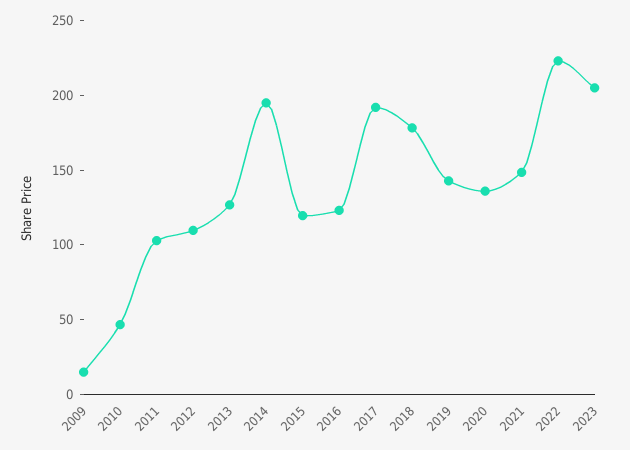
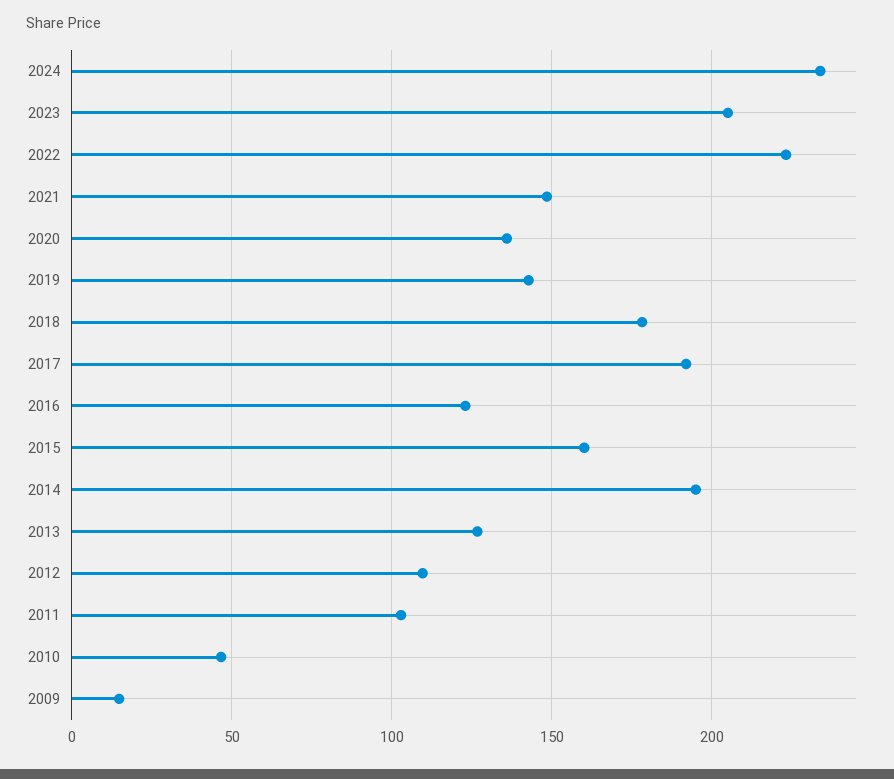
2015: 120 -> 160
2024: none -> 235

